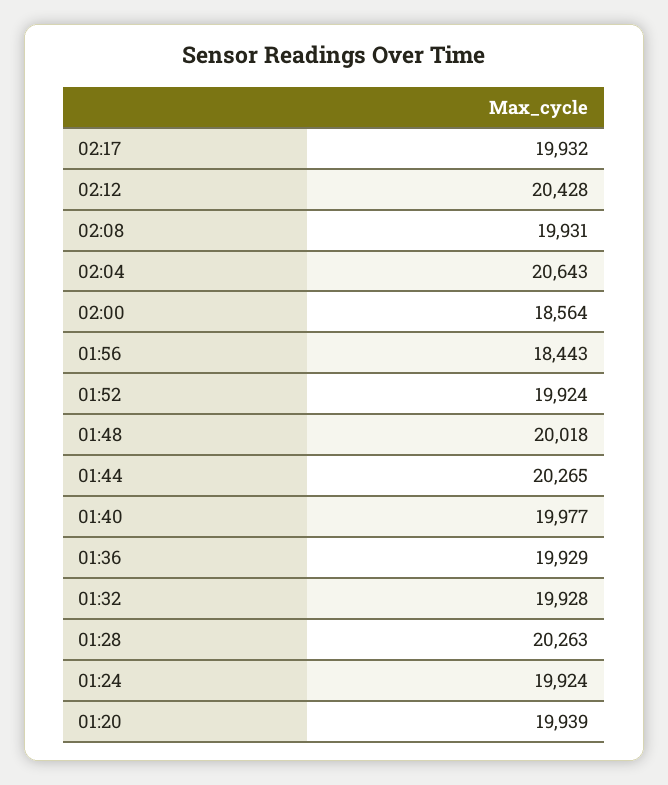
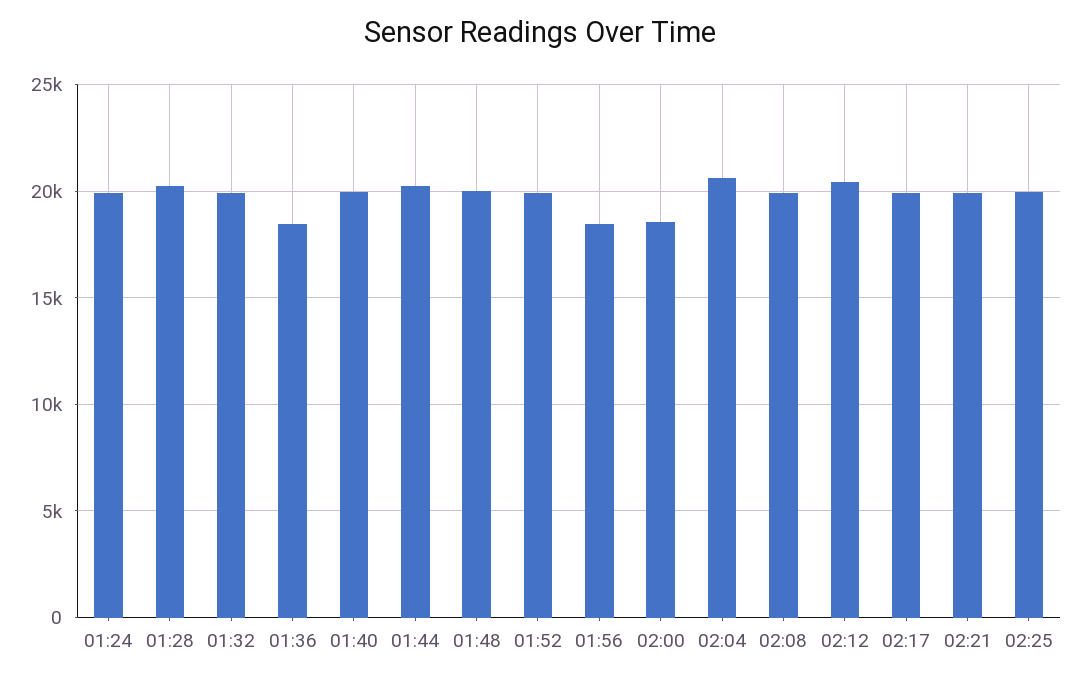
01:36: 19929 -> 18500
01:20: 19939 -> none
02:21: none -> 20000
02:25: none -> 20000

